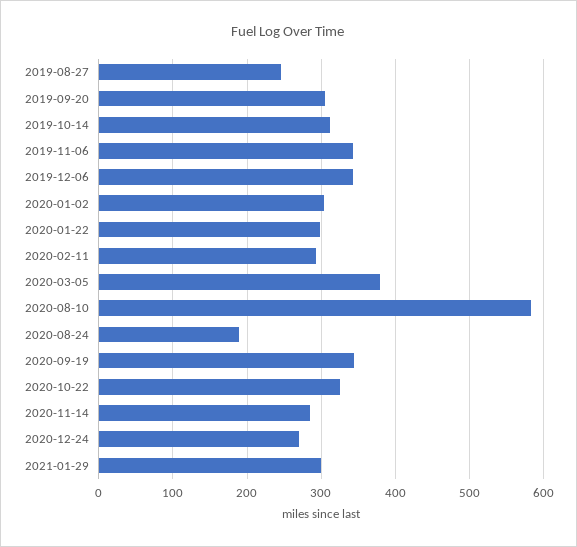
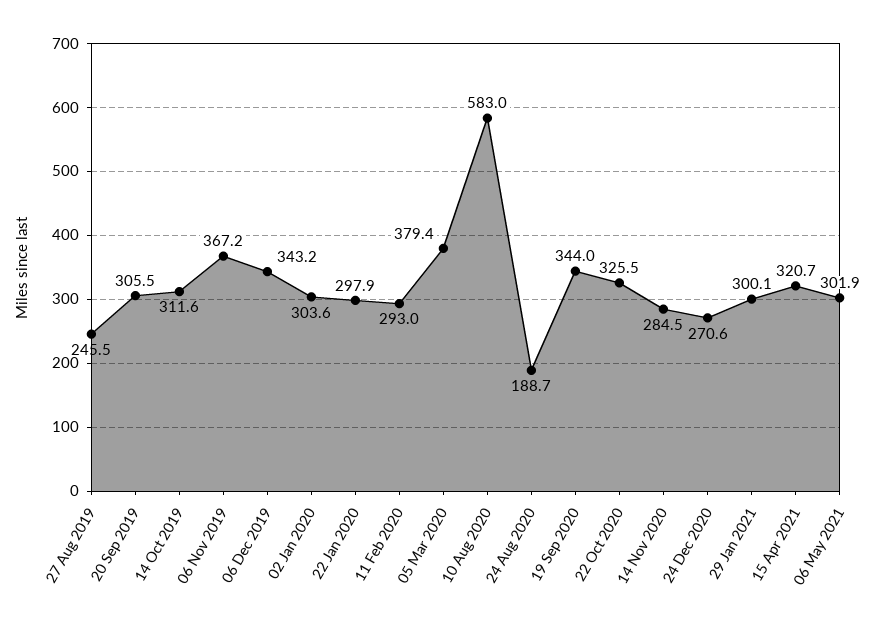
2019-11-06: 340 -> 367.2
15 Apr 2021: none -> 320.7
06 May 2021: none -> 301.9

